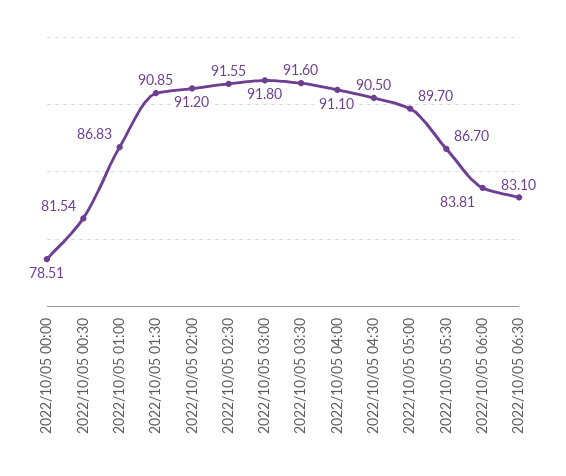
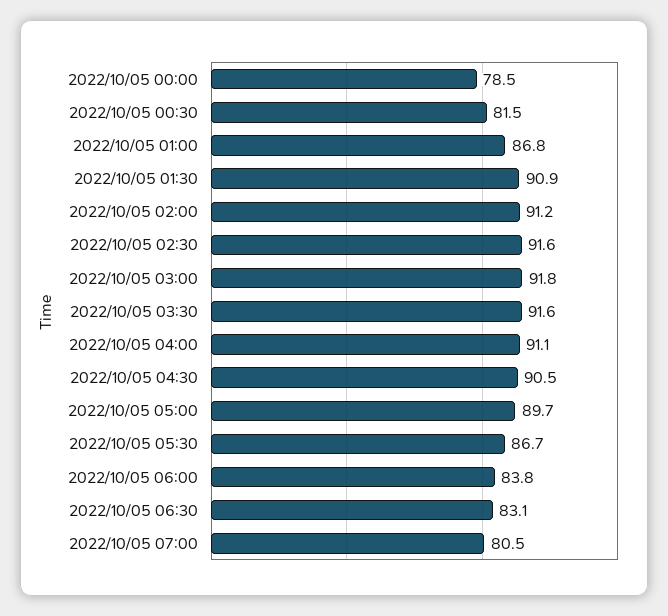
2022/10/05 07:00: none -> 80.5

